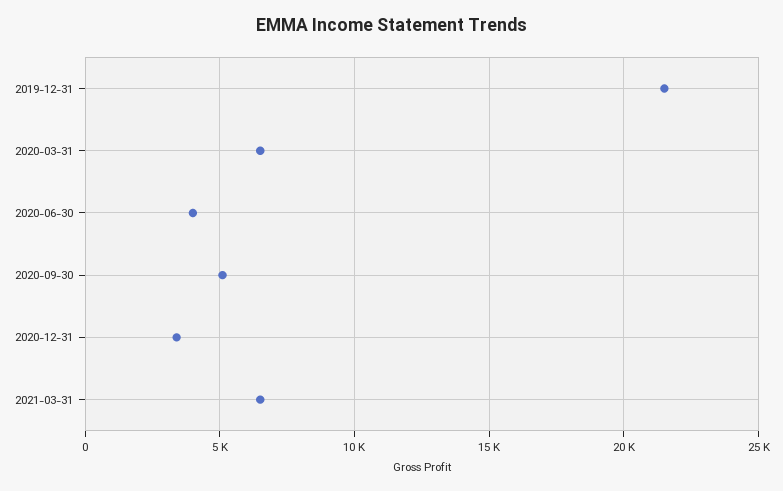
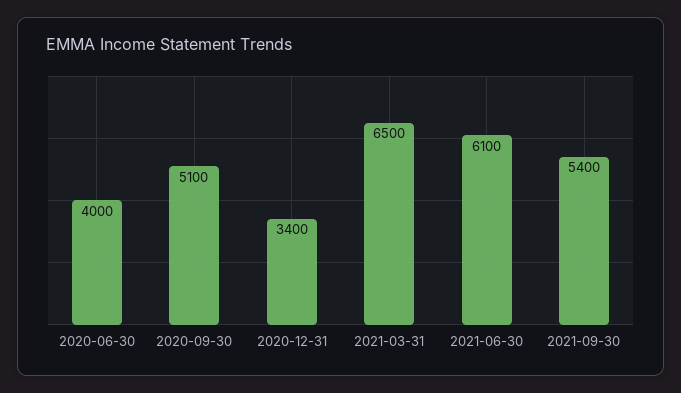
2019-12-31: 21500 -> none
2020-03-31: 6500 -> none
2021-06-30: none -> 6100
2021-09-30: none -> 5400

